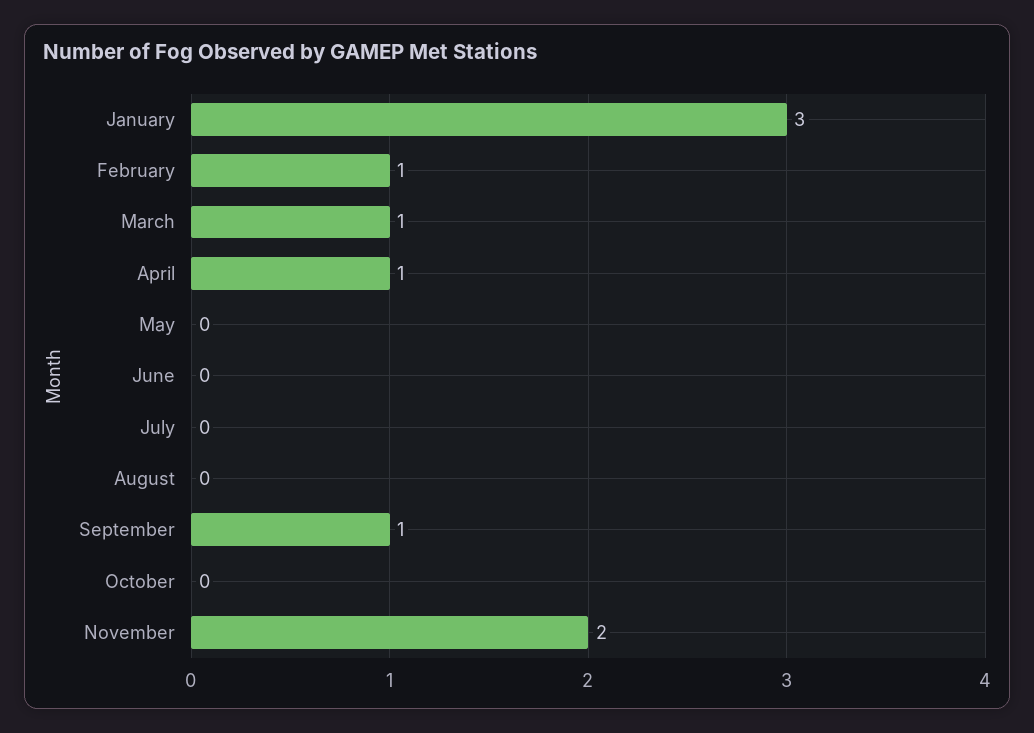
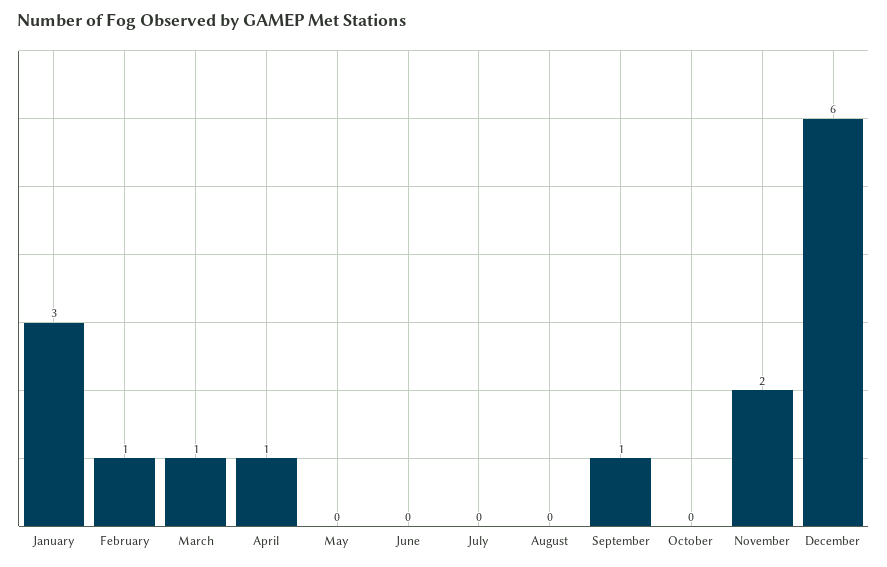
December: none -> 6

